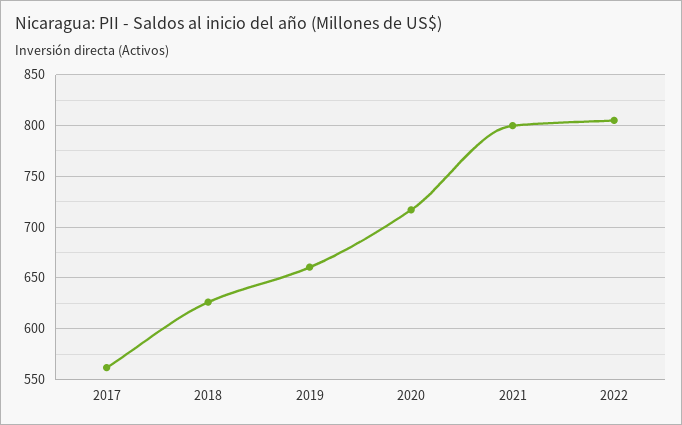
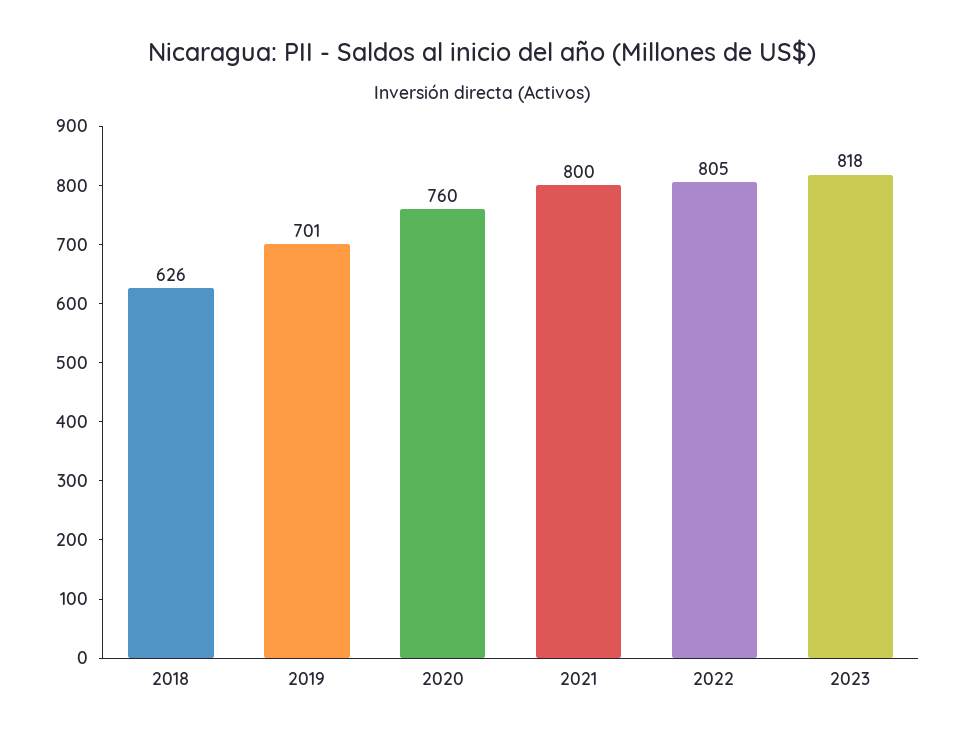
2017: 560 -> none
2019: 660 -> 701
2020: 720 -> 760
2023: none -> 818

